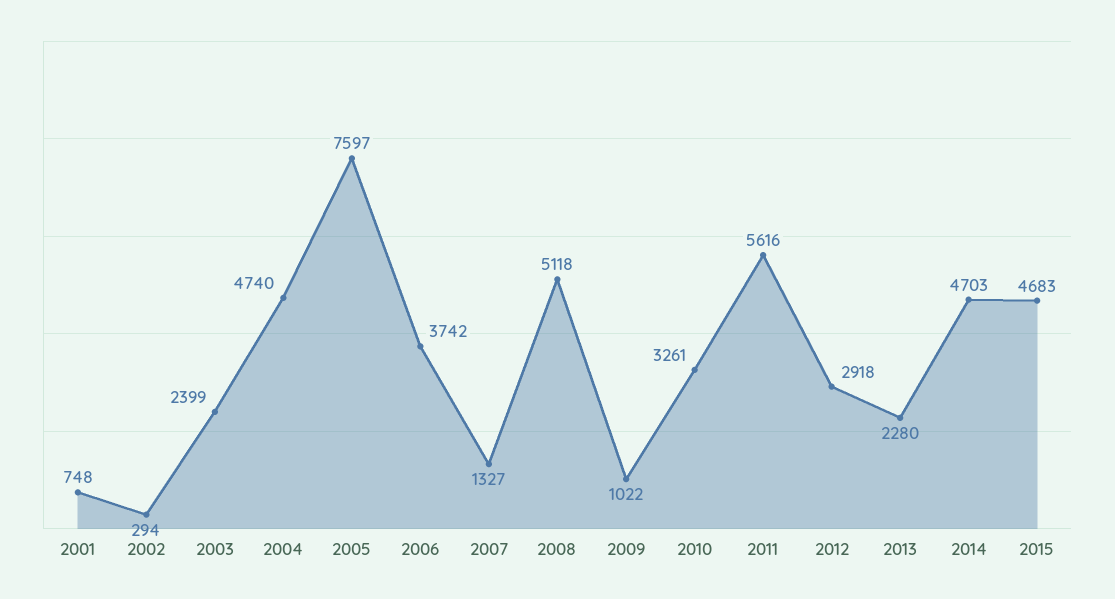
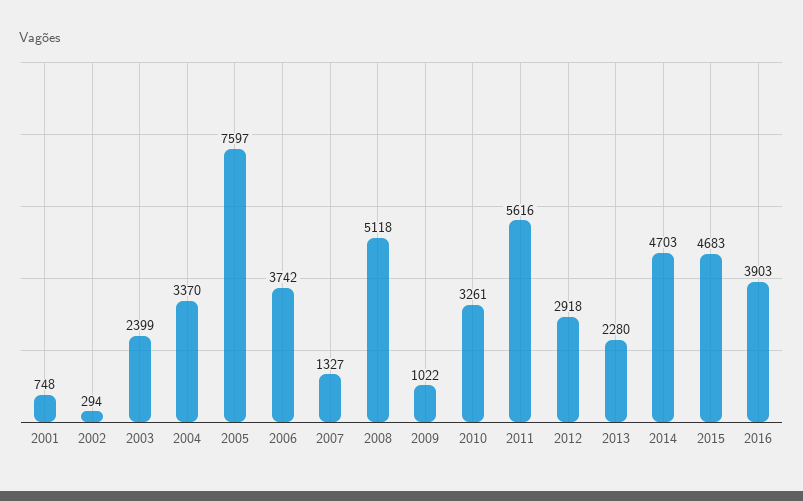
2004: 4740 -> 3370
2016: none -> 3903

